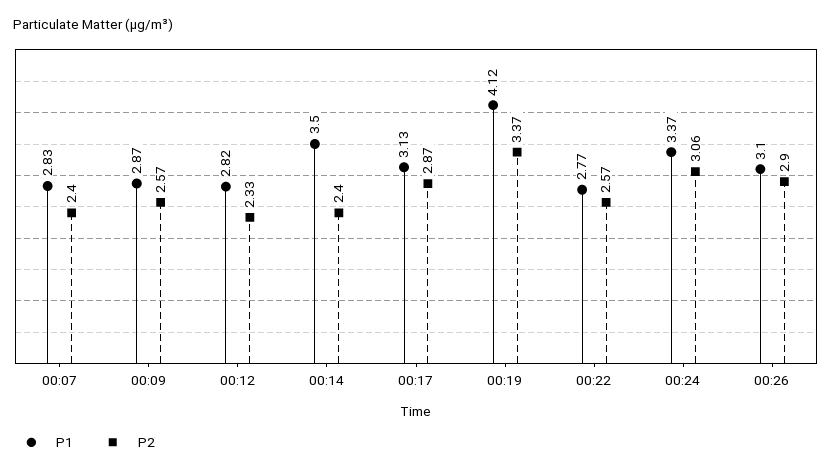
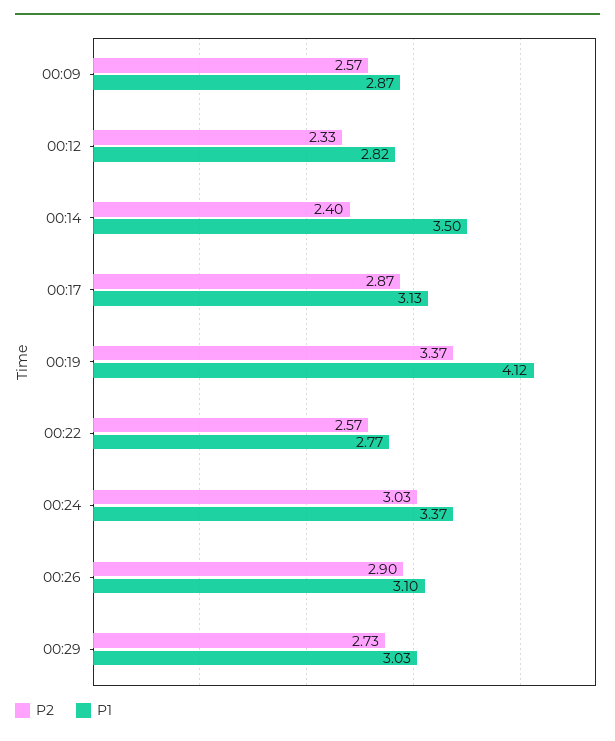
P1, 00:07: 2.83 -> none
P2, 00:07: 2.4 -> none
P2, 00:24: 3.06 -> 3.03
P2, 00:29: none -> 2.73
P1, 00:29: none -> 3.03

